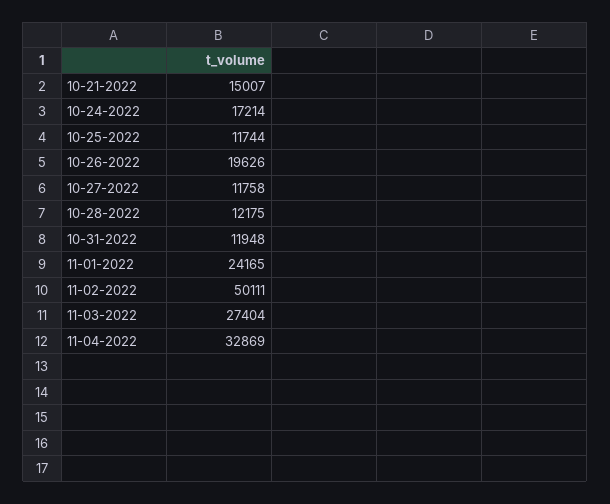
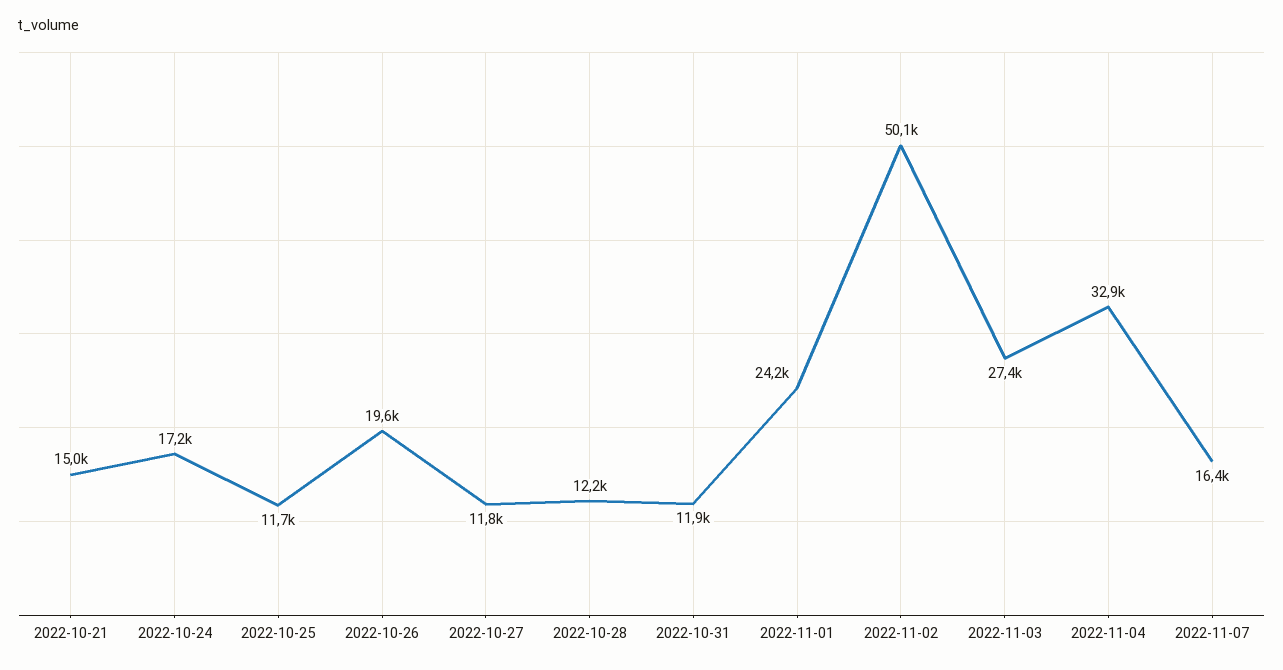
2022-11-07: none -> 16400

